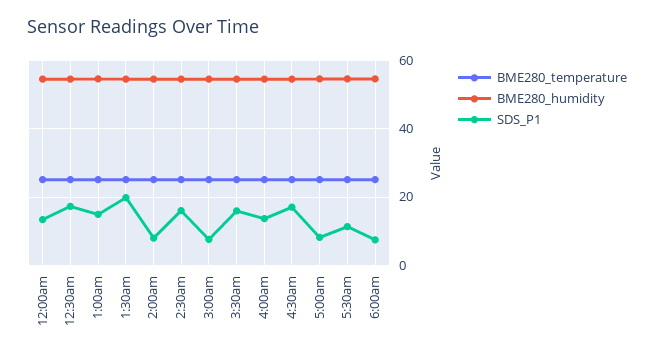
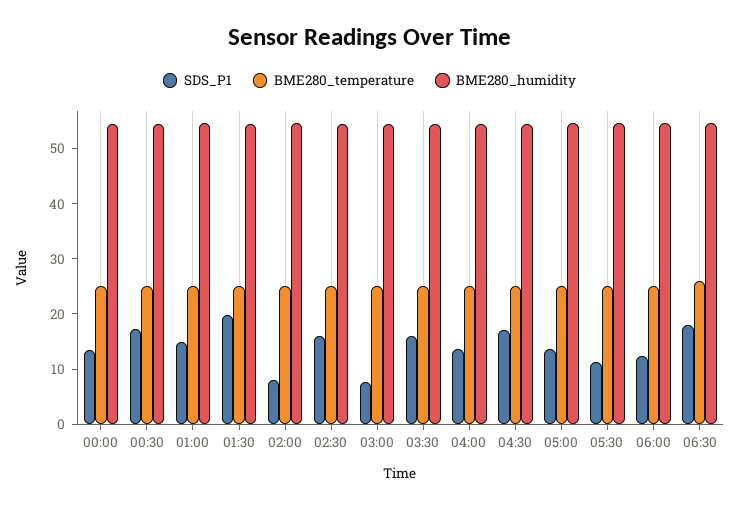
SDS_P1, 5:00am: 8 -> 14
SDS_P1, 6:00am: 8 -> 12
SDS_P1, 06:30: none -> 18
BME280_temperature, 06:30: none -> 26
BME280_humidity, 06:30: none -> 54

